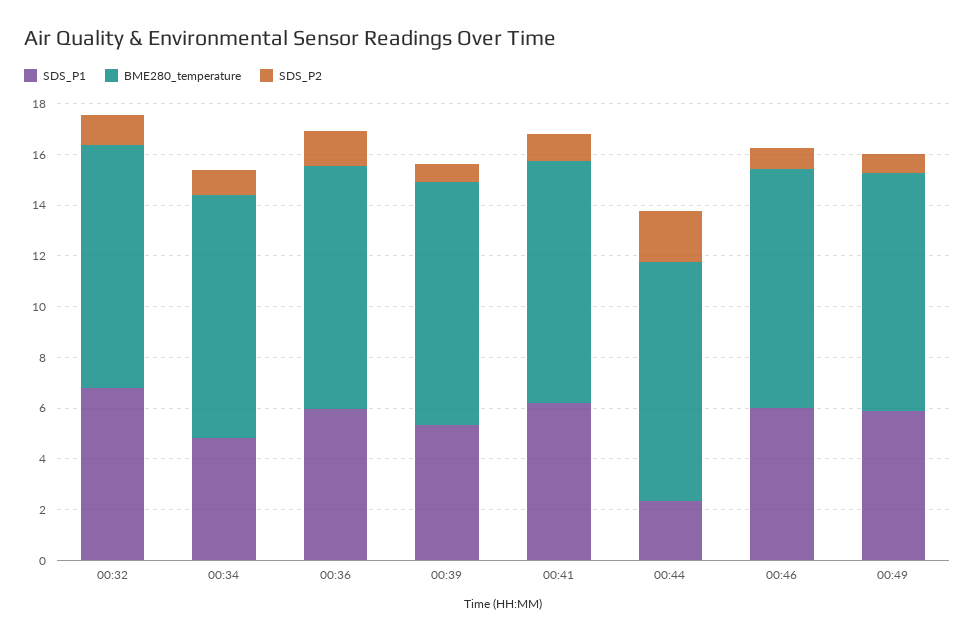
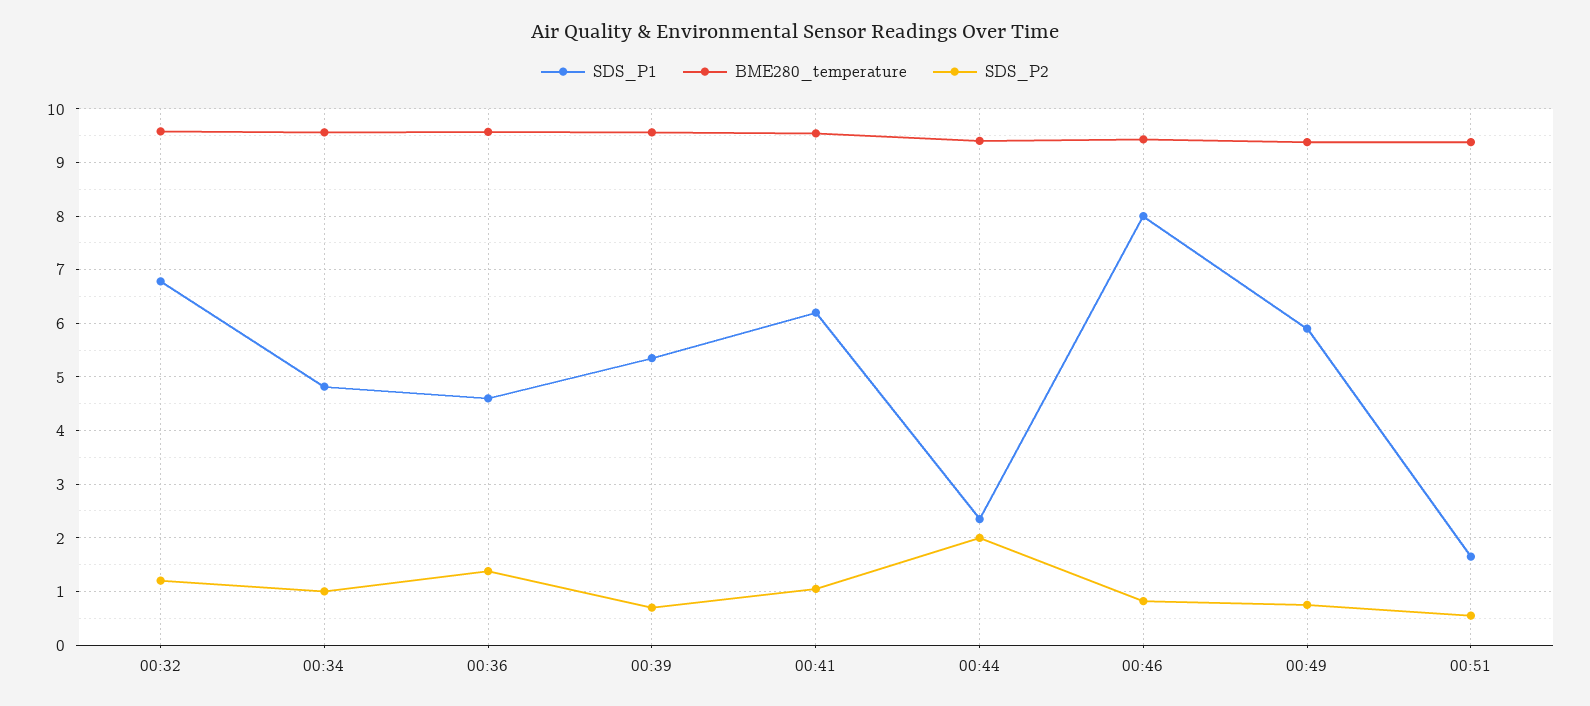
SDS_P1, 00:36: 6 -> 4.6
SDS_P1, 00:46: 6 -> 8
SDS_P1, 00:51: none -> 1.6
BME280_temperature, 00:51: none -> 9.4
SDS_P2, 00:51: none -> 0.6

